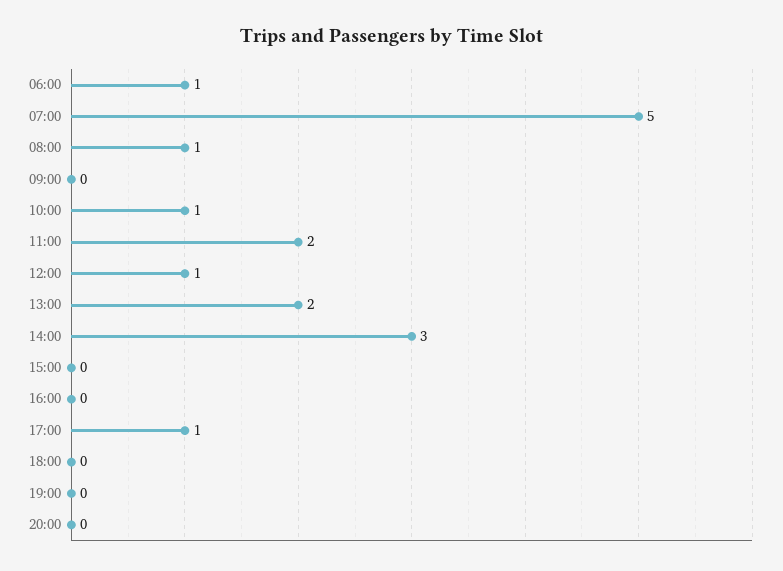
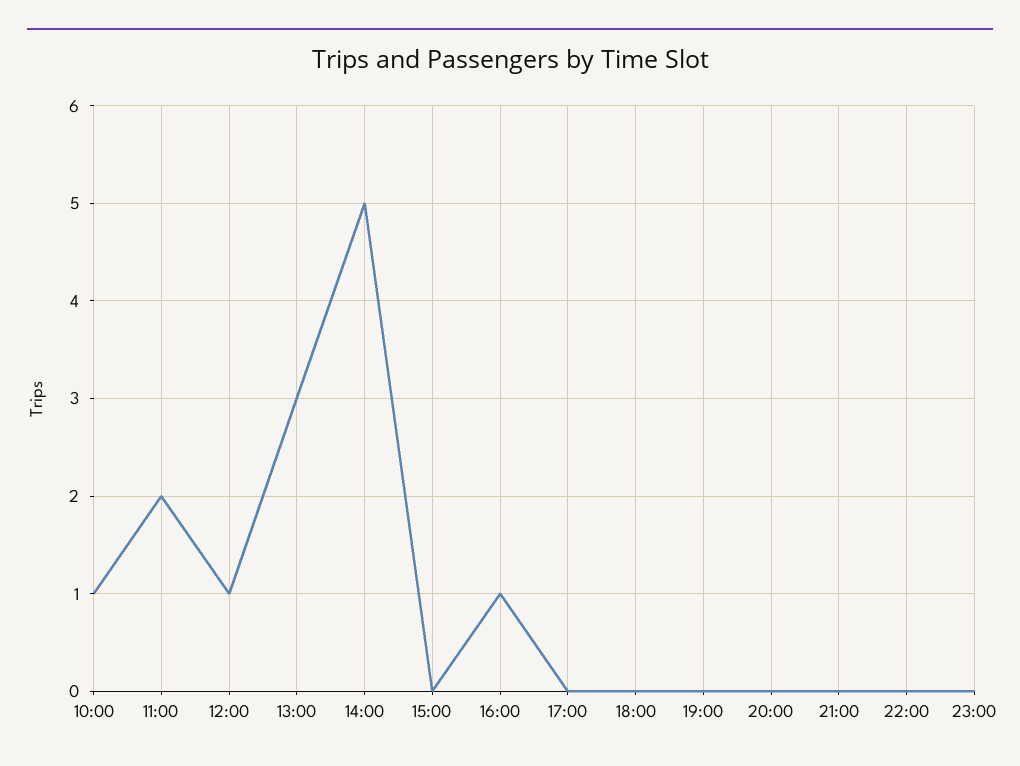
06:00: 1 -> none
07:00: 5 -> none
08:00: 1 -> none
09:00: 0 -> none
13:00: 2 -> 3
14:00: 3 -> 5
16:00: 0 -> 1
17:00: 1 -> 0
21:00: none -> 0
22:00: none -> 0
23:00: none -> 0

